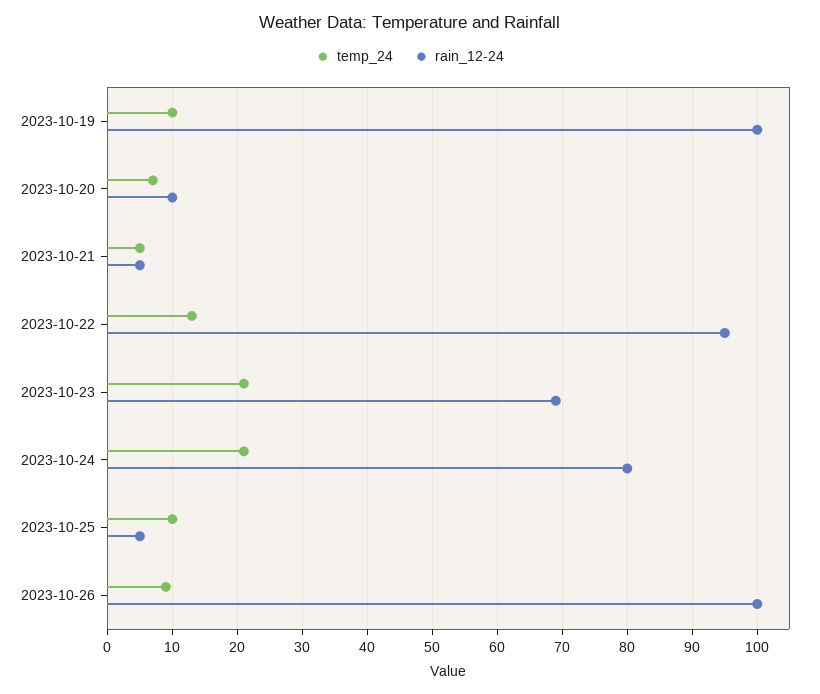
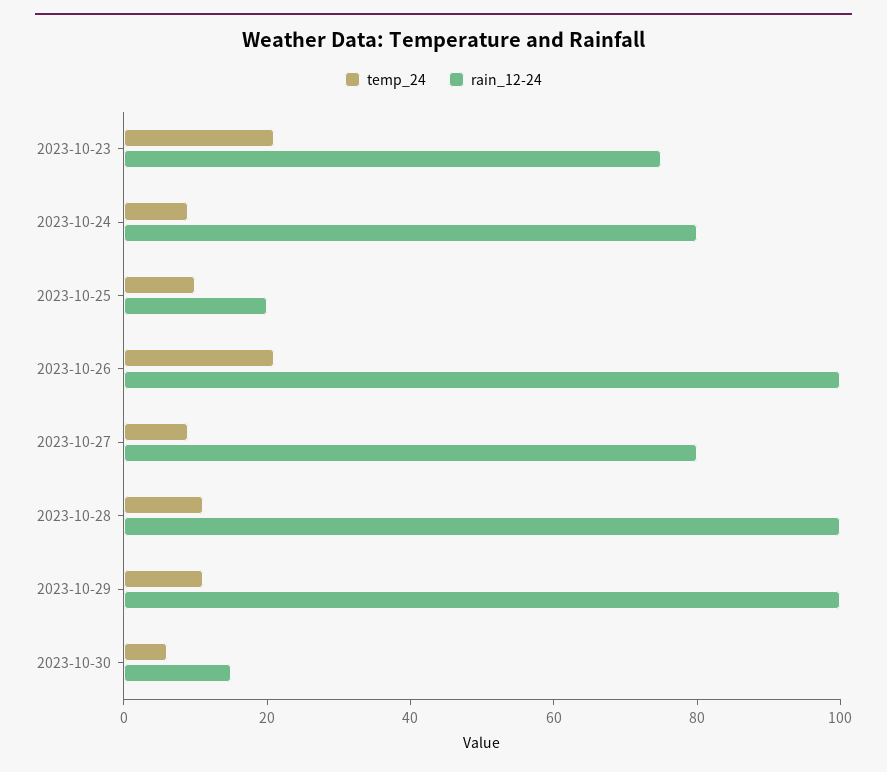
temp_24, 2023-10-19: 10 -> none
rain_12-24, 2023-10-19: 100 -> none
temp_24, 2023-10-20: 7 -> none
rain_12-24, 2023-10-20: 10 -> none
temp_24, 2023-10-21: 5 -> none
rain_12-24, 2023-10-21: 5 -> none
temp_24, 2023-10-22: 13 -> none
rain_12-24, 2023-10-22: 95 -> none
rain_12-24, 2023-10-23: 69 -> 75
temp_24, 2023-10-24: 21 -> 10
rain_12-24, 2023-10-25: 5 -> 20
temp_24, 2023-10-26: 9 -> 20
temp_24, 2023-10-27: none -> 10
rain_12-24, 2023-10-27: none -> 80
temp_24, 2023-10-28: none -> 10
rain_12-24, 2023-10-28: none -> 100
temp_24, 2023-10-29: none -> 10
rain_12-24, 2023-10-29: none -> 100
temp_24, 2023-10-30: none -> 5
rain_12-24, 2023-10-30: none -> 15

